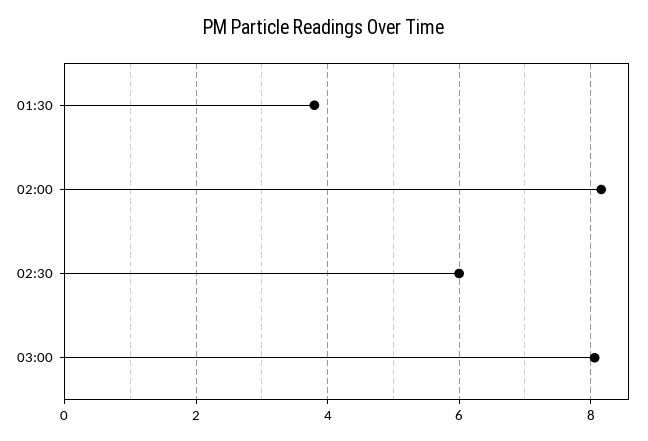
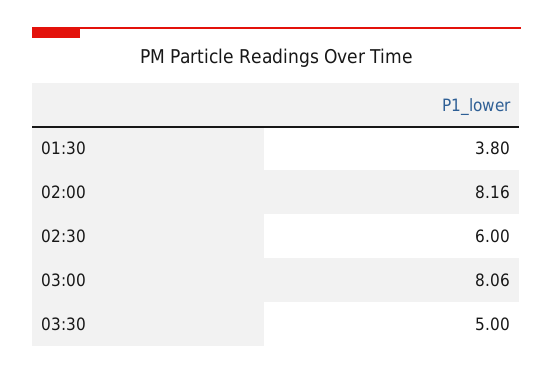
03:30: none -> 5

